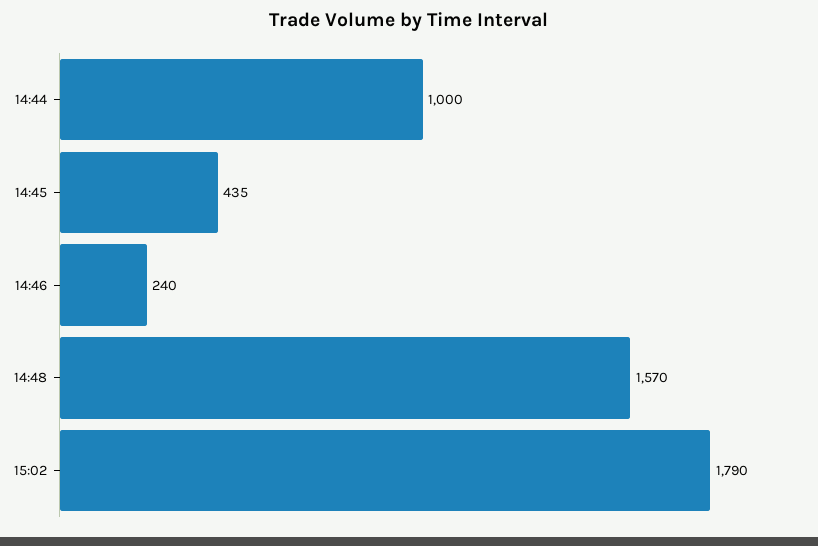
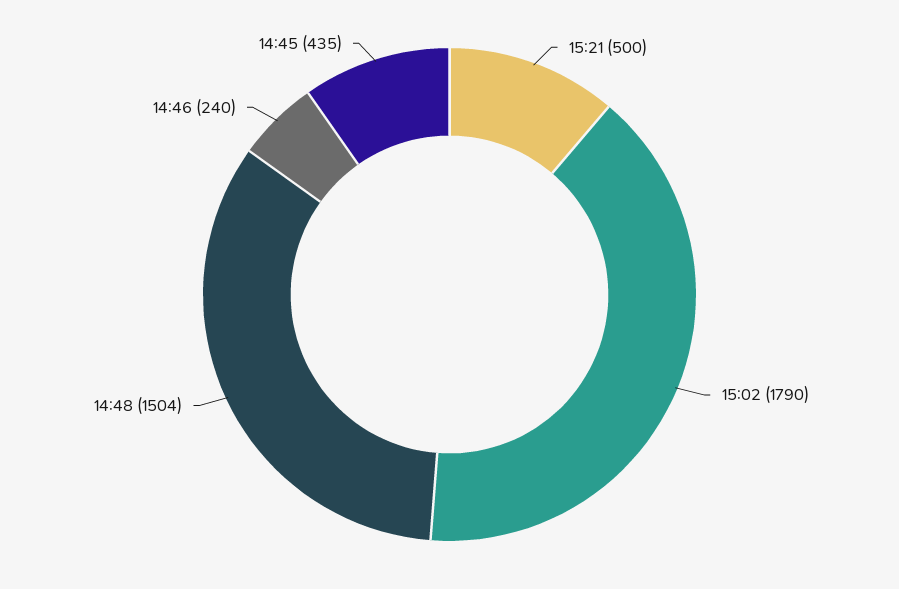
14:44: 1000 -> none
14:48: 1570 -> 1504
15:21: none -> 500

